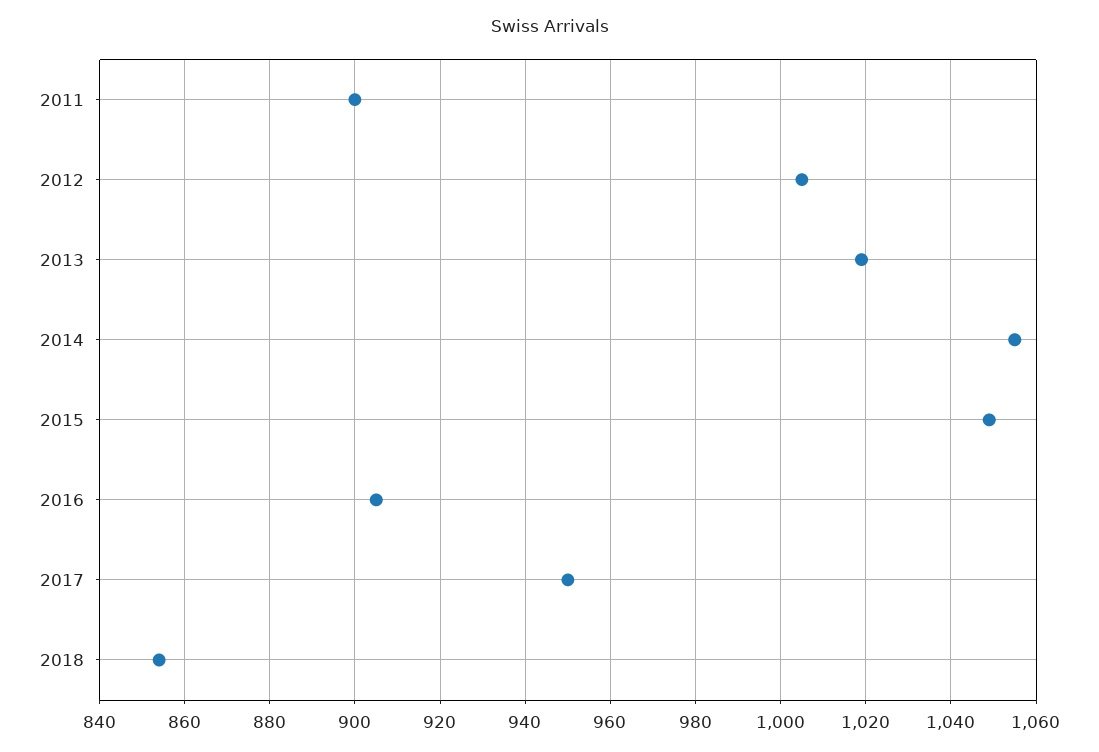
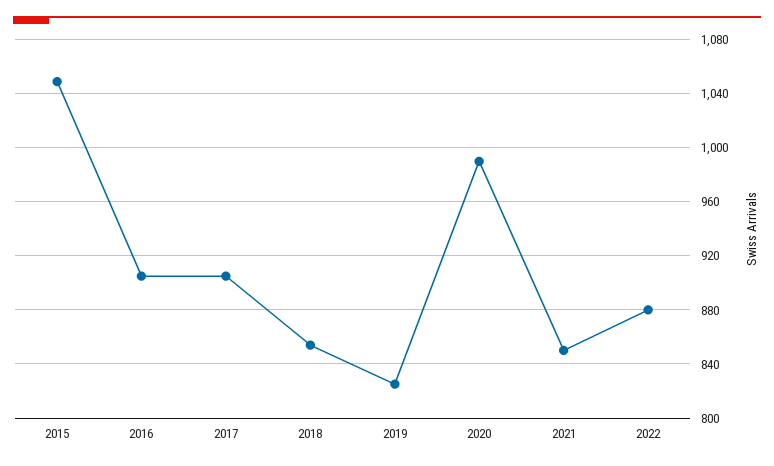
2011: 900 -> none
2012: 1005 -> none
2013: 1020 -> none
2014: 1055 -> none
2017: 950 -> 905
2019: none -> 825
2020: none -> 990
2021: none -> 850
2022: none -> 880

